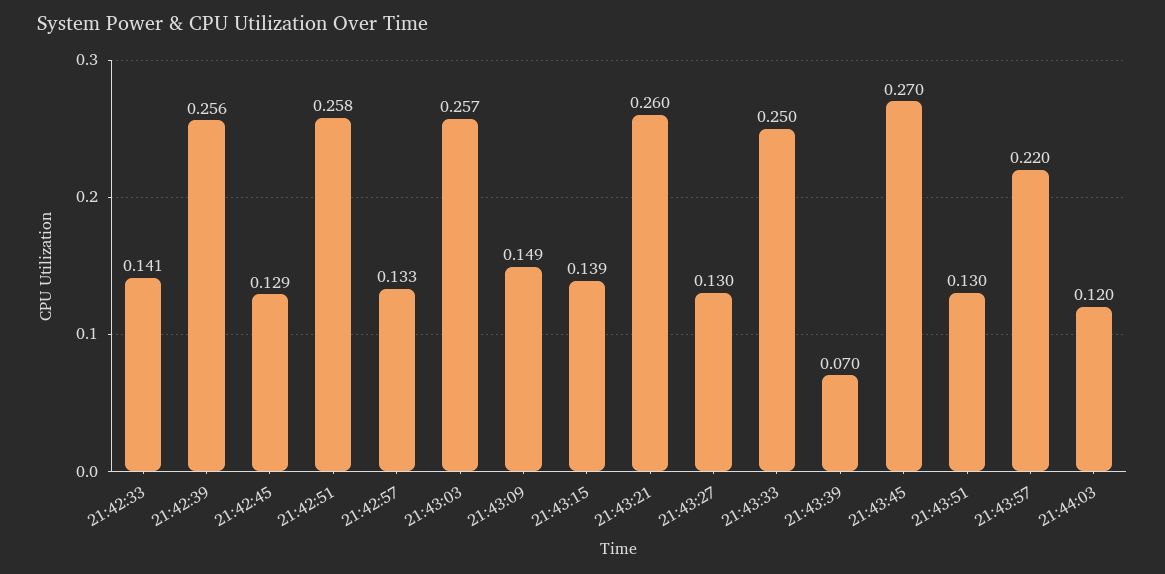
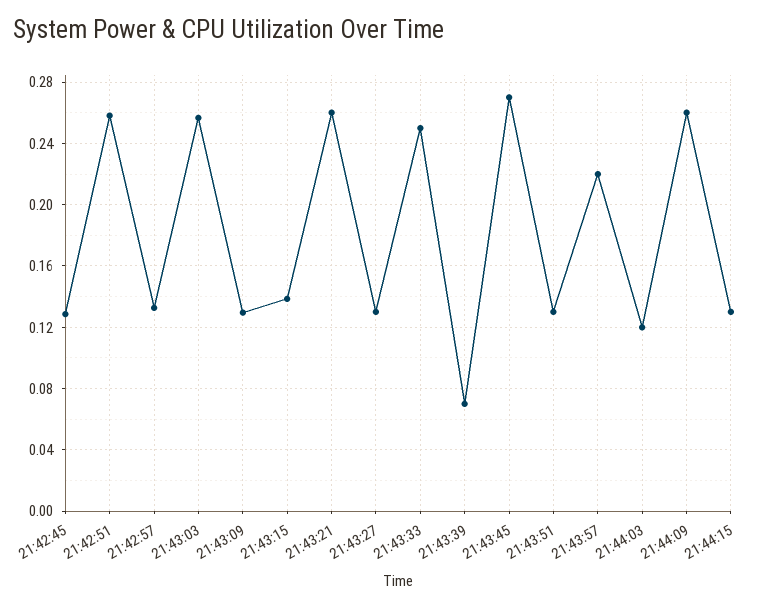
21:42:33: 0.141 -> none
21:42:39: 0.256 -> none
21:43:09: 0.149 -> 0.13
21:44:09: none -> 0.26
21:44:15: none -> 0.13

